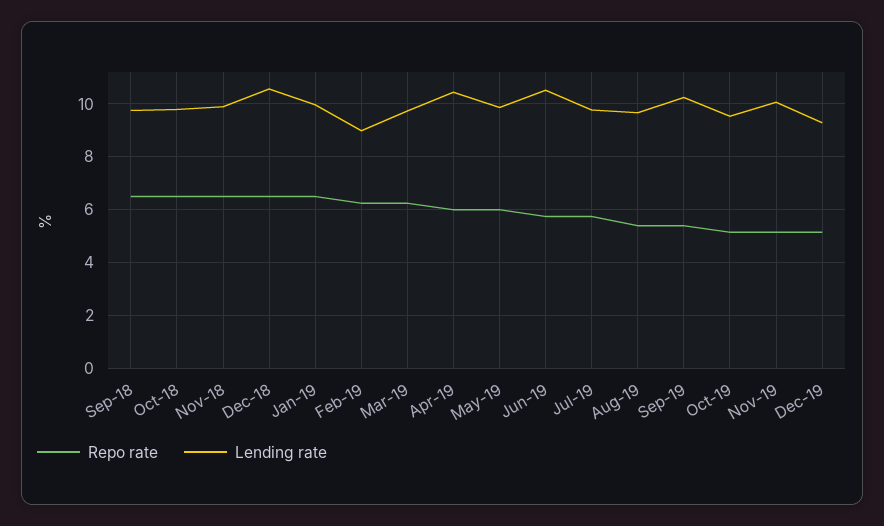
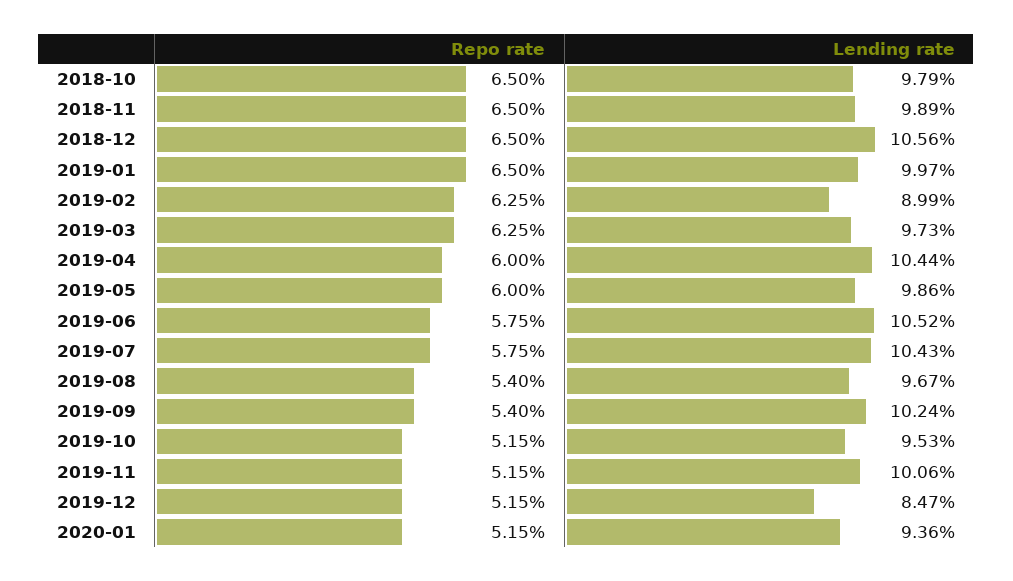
Repo rate, Sep-18: 6.5 -> none
Lending rate, Sep-18: 9.75 -> none
Lending rate, Jul-19: 9.75 -> 10.43
Lending rate, Dec-19: 9.25 -> 8.47
Repo rate, 2020-01: none -> 5.15
Lending rate, 2020-01: none -> 9.36

